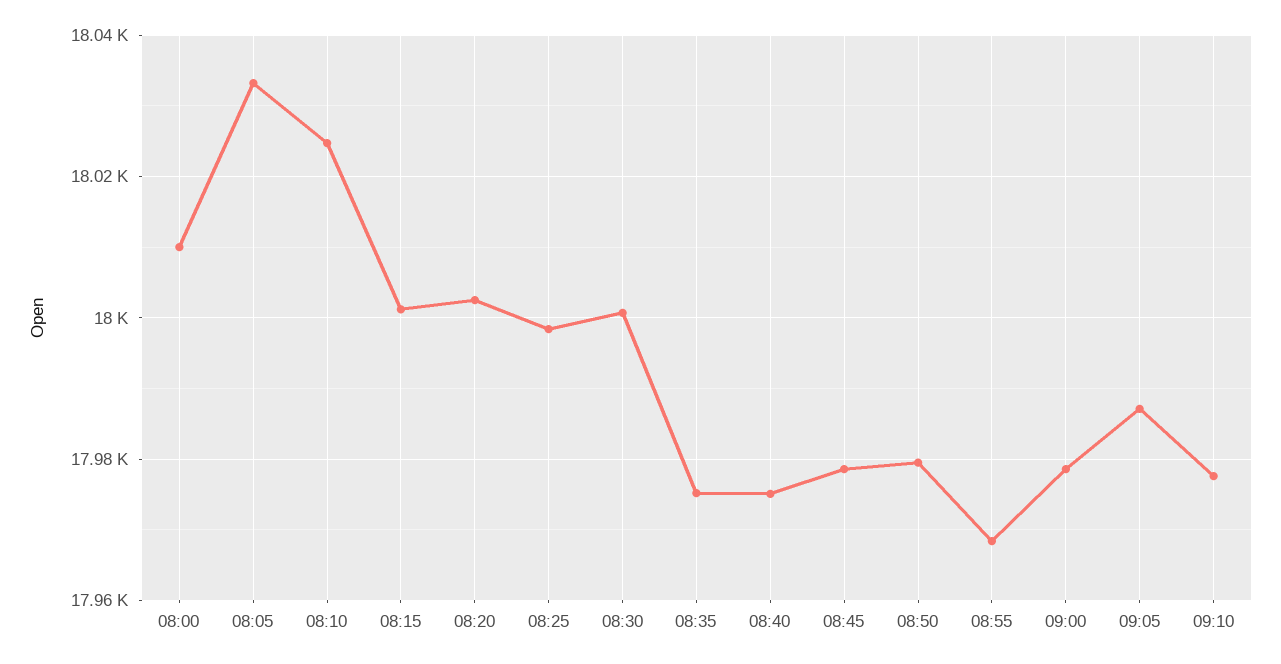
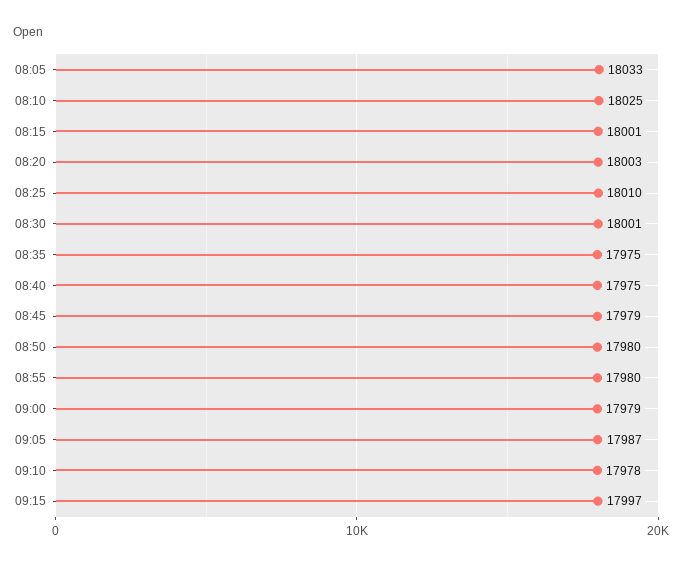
08:00: 18010 -> none
08:25: 17998 -> 18010
08:55: 17968 -> 17980
09:15: none -> 17997

